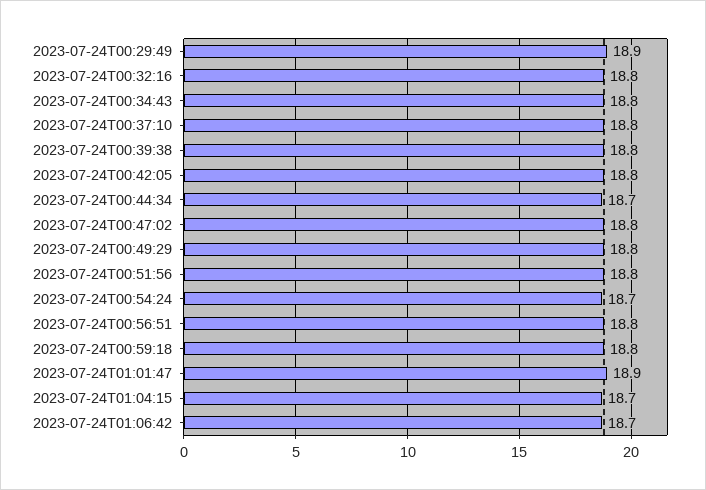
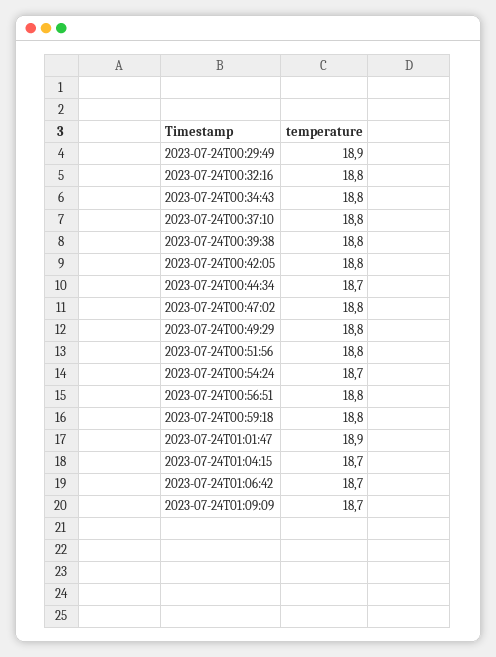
2023-07-24T01:09:09: none -> 18.7

